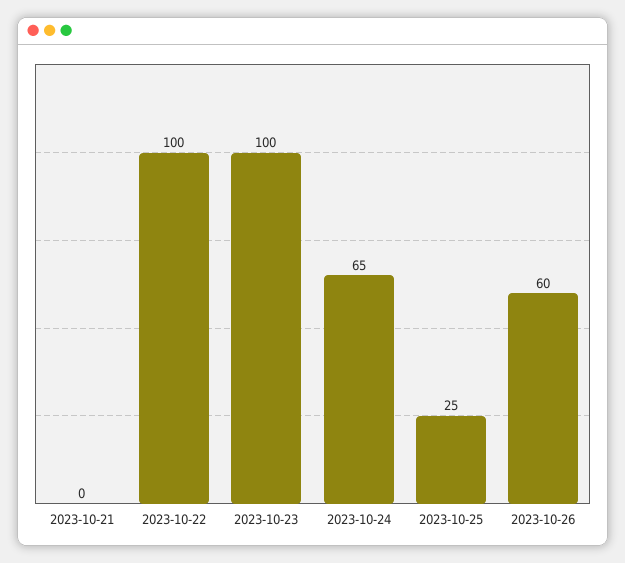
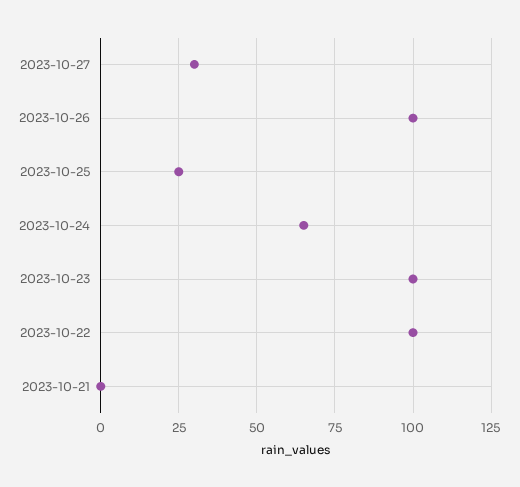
2023-10-26: 60 -> 100
2023-10-27: none -> 30

